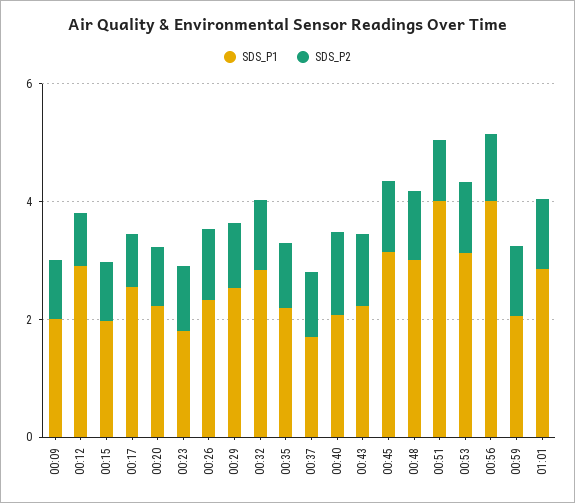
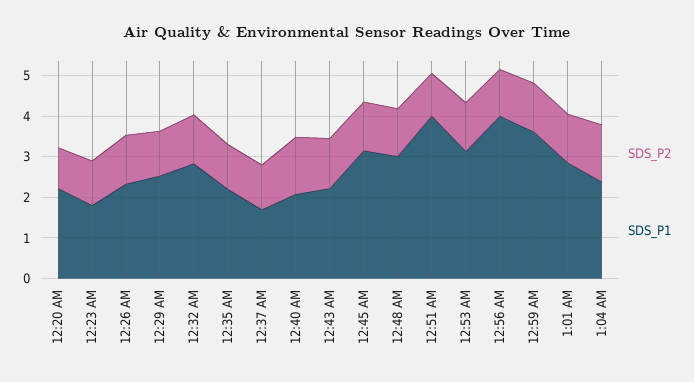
SDS_P1, 00:09: 2 -> none
SDS_P2, 00:09: 1 -> none
SDS_P1, 00:12: 3 -> none
SDS_P2, 00:12: 1 -> none
SDS_P1, 00:15: 2 -> none
SDS_P2, 00:15: 1 -> none
SDS_P1, 00:17: 2.5 -> none
SDS_P2, 00:17: 1 -> none
SDS_P1, 00:59: 2 -> 3.6
SDS_P2, 1:04 AM: none -> 1.4
SDS_P1, 1:04 AM: none -> 2.4

